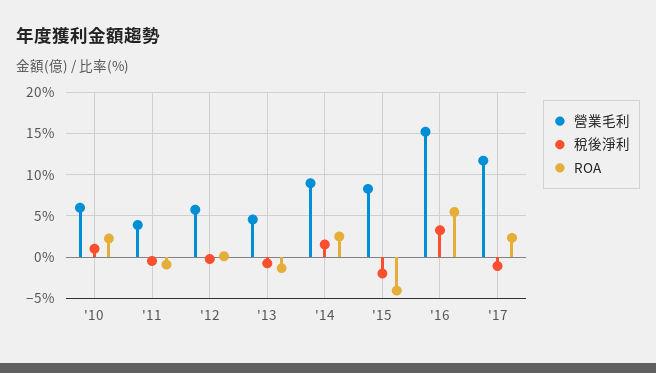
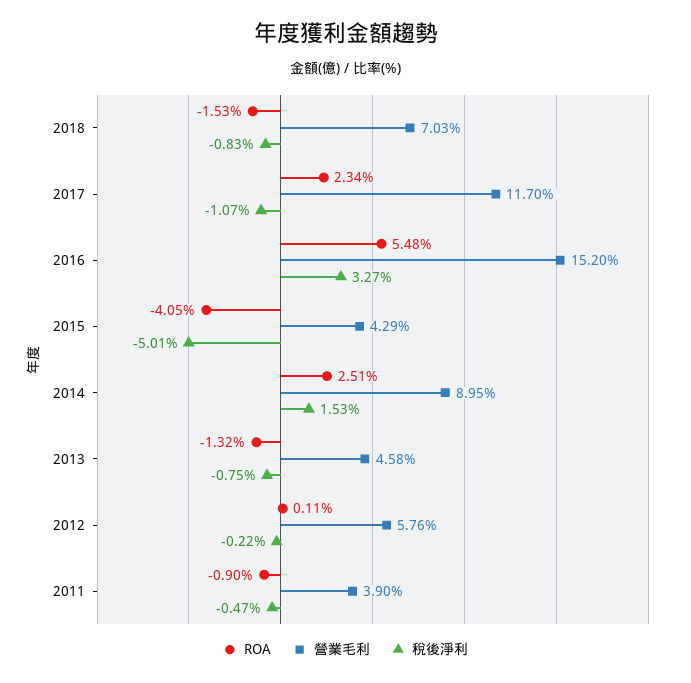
營業毛利, '10: 6 -> none
稅後淨利, '10: 1 -> none
ROA, '10: 2 -> none
營業毛利, '15: 8 -> 4.29
稅後淨利, '15: -2 -> -5.01
ROA, 2018: none -> -1.53
營業毛利, 2018: none -> 7.03
稅後淨利, 2018: none -> -0.83

